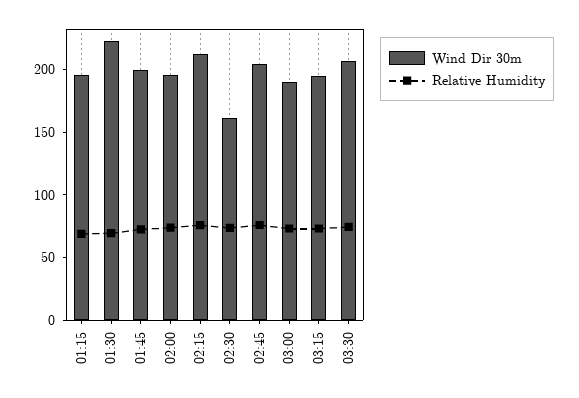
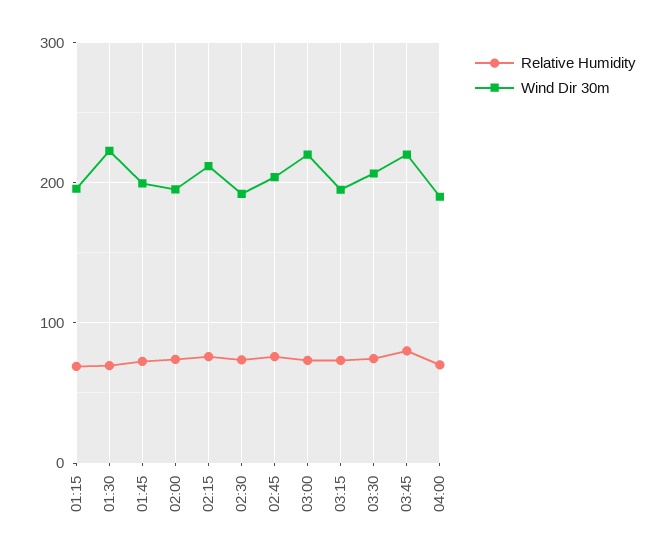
Wind Dir 30m, 02:30: 160 -> 190
Wind Dir 30m, 03:00: 190 -> 220
Relative Humidity, 03:45: none -> 80
Wind Dir 30m, 03:45: none -> 220
Relative Humidity, 04:00: none -> 70
Wind Dir 30m, 04:00: none -> 190

